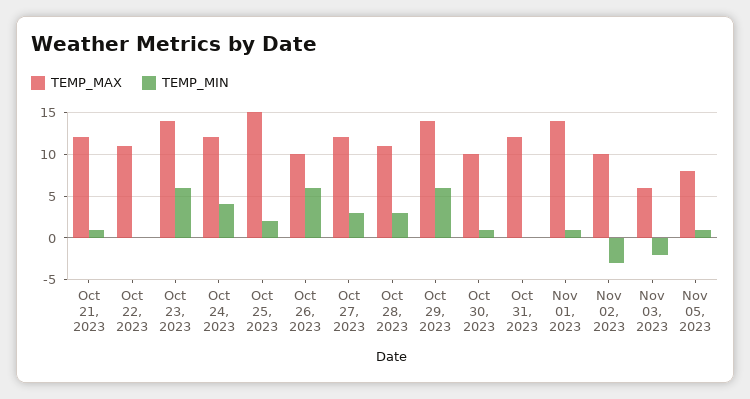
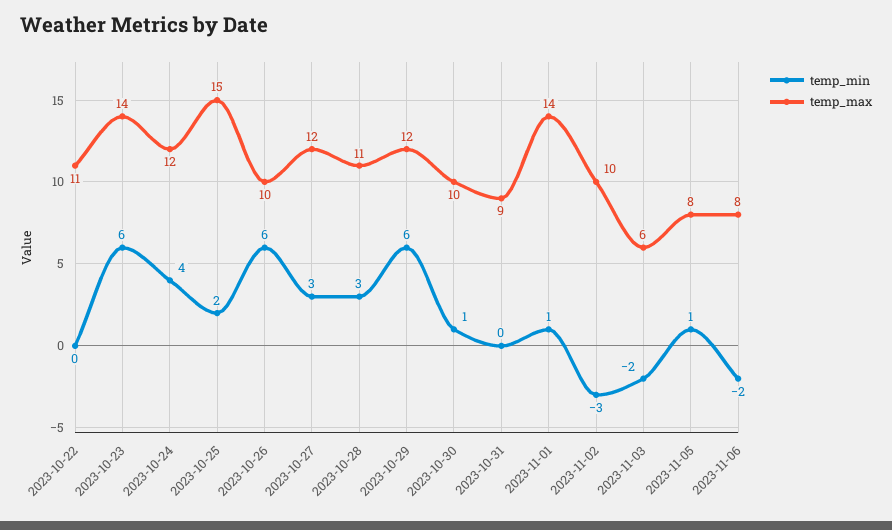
TEMP_MAX, Oct 21, 2023: 12 -> none
TEMP_MIN, Oct 21, 2023: 1 -> none
TEMP_MAX, Oct 29, 2023: 14 -> 12
TEMP_MAX, Oct 31, 2023: 12 -> 9
TEMP_MIN, 2023-11-06: none -> -2
TEMP_MAX, 2023-11-06: none -> 8

